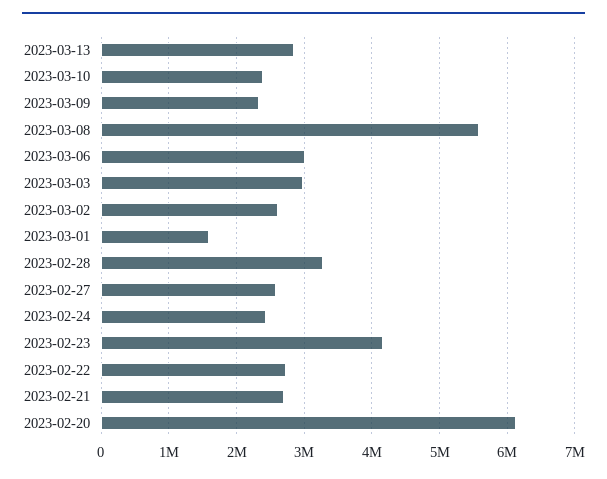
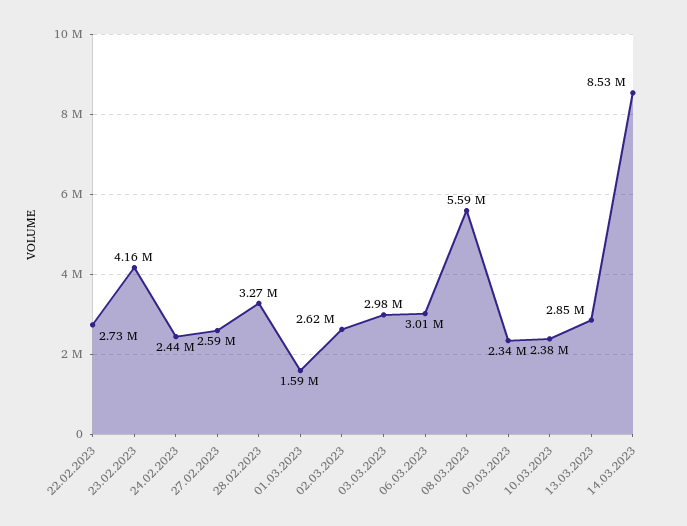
2023-02-21: 2700000 -> none
2023-02-20: 6100000 -> none
14.03.2023: none -> 8530000

